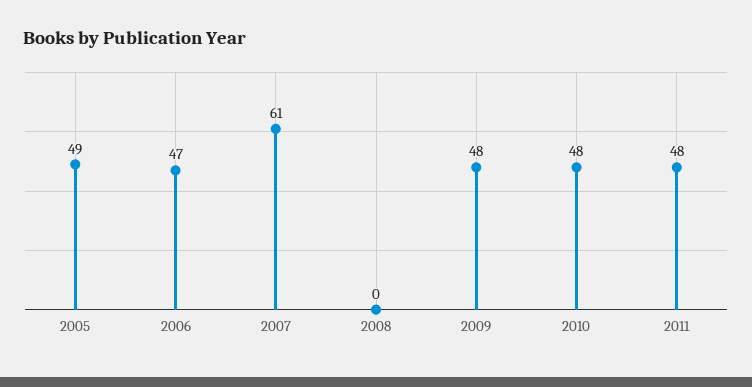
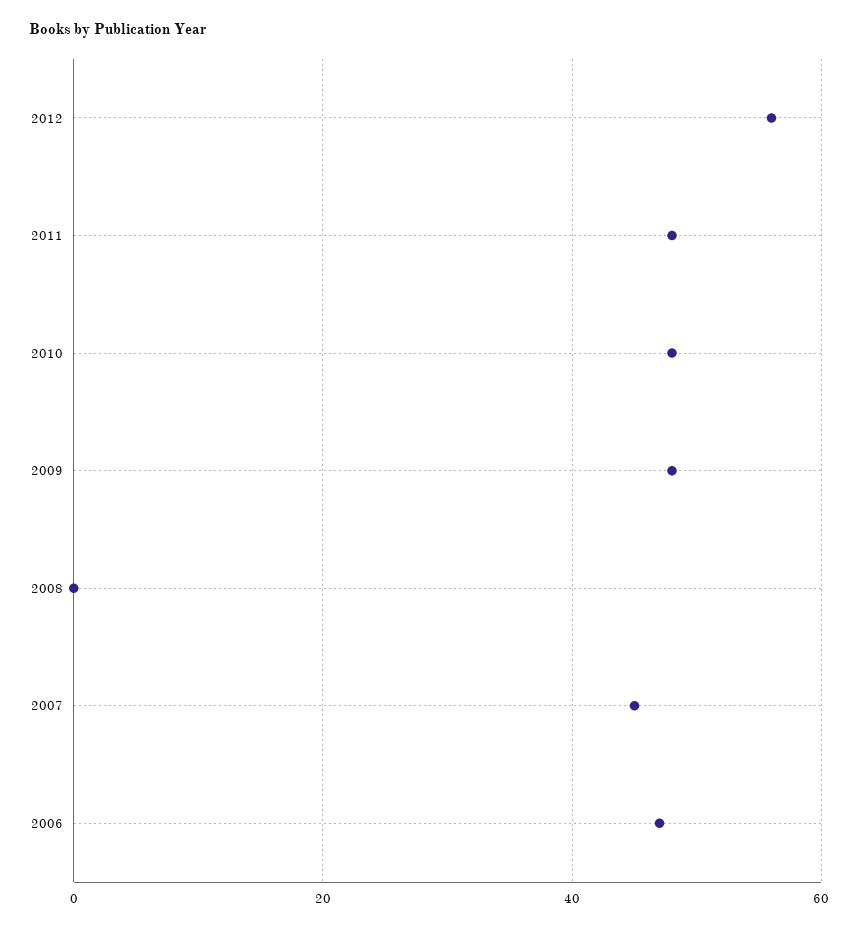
2005: 49 -> none
2007: 61 -> 45
2012: none -> 55

